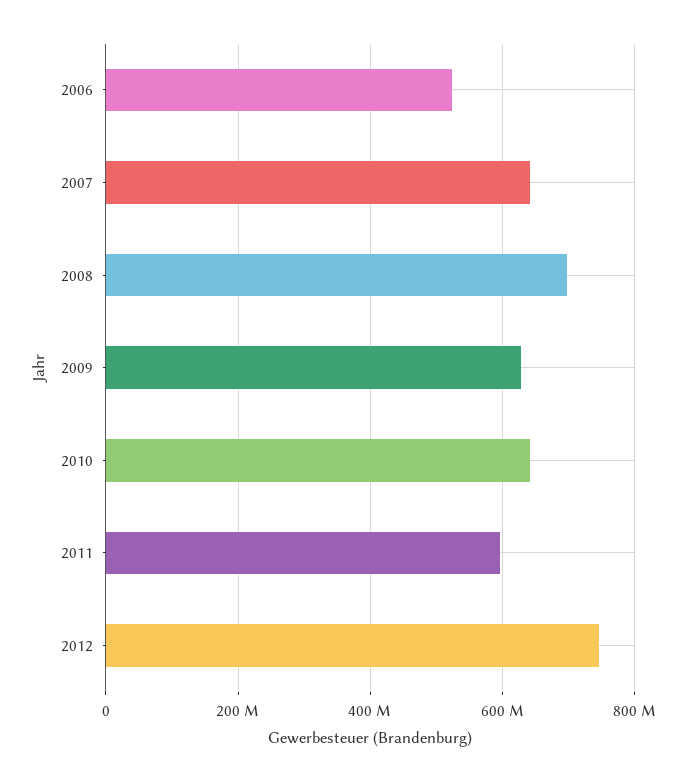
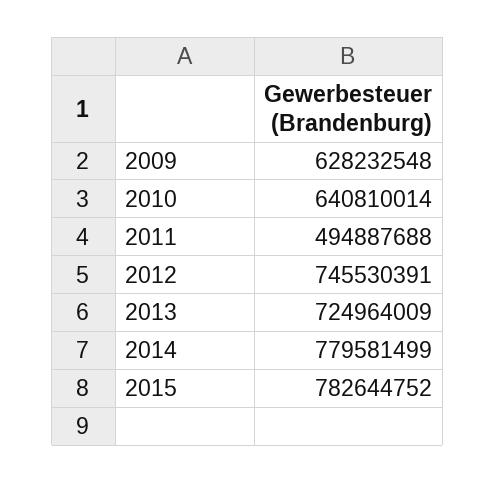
2006: 520000000 -> none
2007: 640000000 -> none
2008: 700000000 -> none
2011: 600000000 -> 494887688
2013: none -> 724964009
2014: none -> 779581499
2015: none -> 782644752

